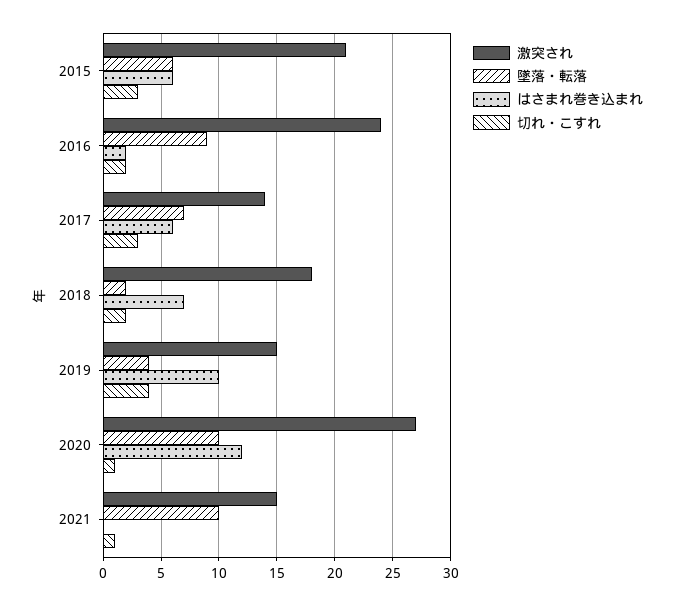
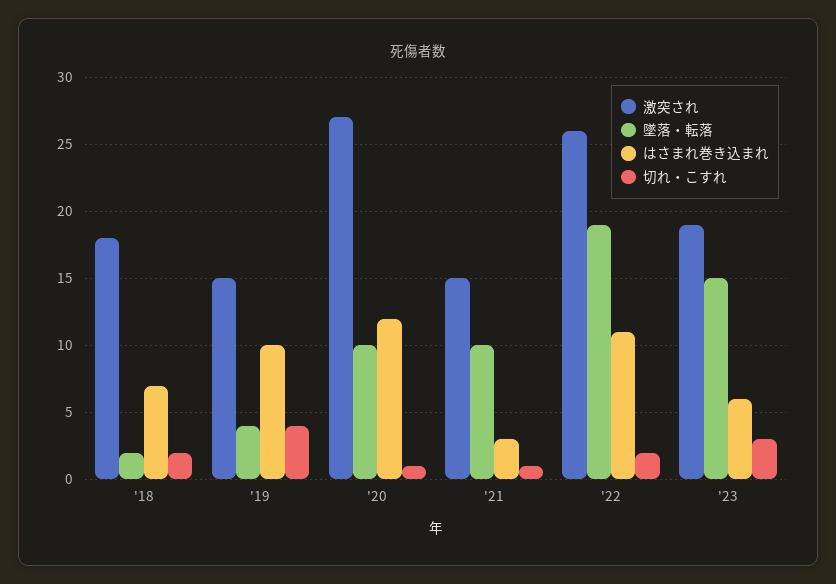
激突され, 2015: 21 -> none
墜落・転落, 2015: 6 -> none
はさまれ巻き込まれ, 2015: 6 -> none
切れ・こすれ, 2015: 3 -> none
激突され, 2016: 24 -> none
墜落・転落, 2016: 9 -> none
はさまれ巻き込まれ, 2016: 2 -> none
切れ・こすれ, 2016: 2 -> none
激突され, 2017: 14 -> none
墜落・転落, 2017: 7 -> none
はさまれ巻き込まれ, 2017: 6 -> none
切れ・こすれ, 2017: 3 -> none
はさまれ巻き込まれ, 2021: 0 -> 3
激突され, '22: none -> 26
墜落・転落, '22: none -> 19
はさまれ巻き込まれ, '22: none -> 11
切れ・こすれ, '22: none -> 2
激突され, '23: none -> 19
墜落・転落, '23: none -> 15
はさまれ巻き込まれ, '23: none -> 6
切れ・こすれ, '23: none -> 3

